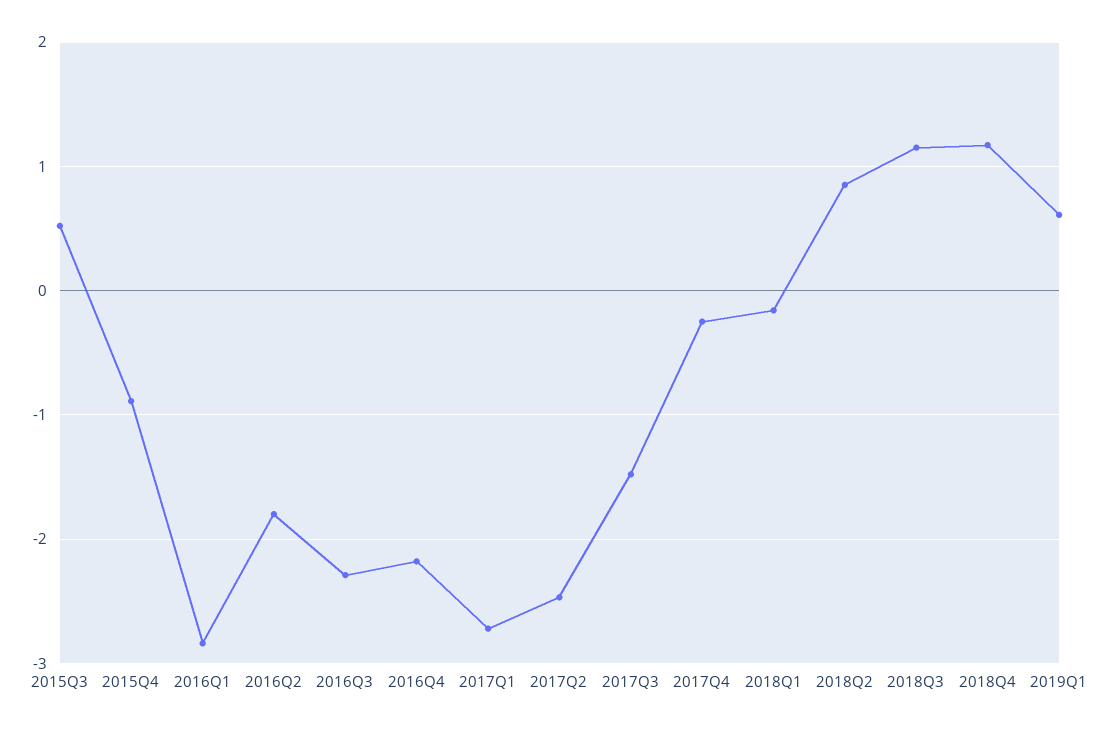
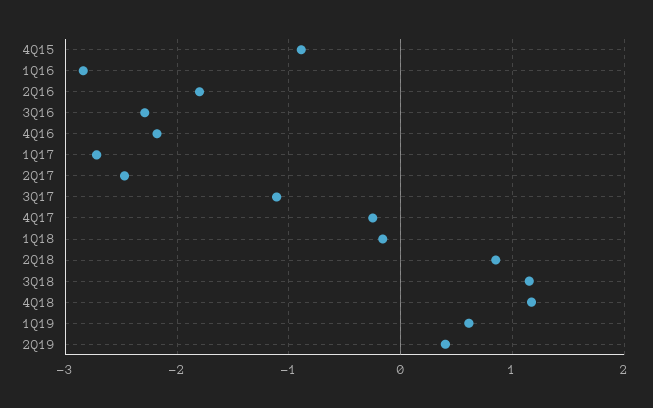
2015Q3: 0.5 -> none
2017Q3: -1.5 -> -1.1
2Q19: none -> 0.4

